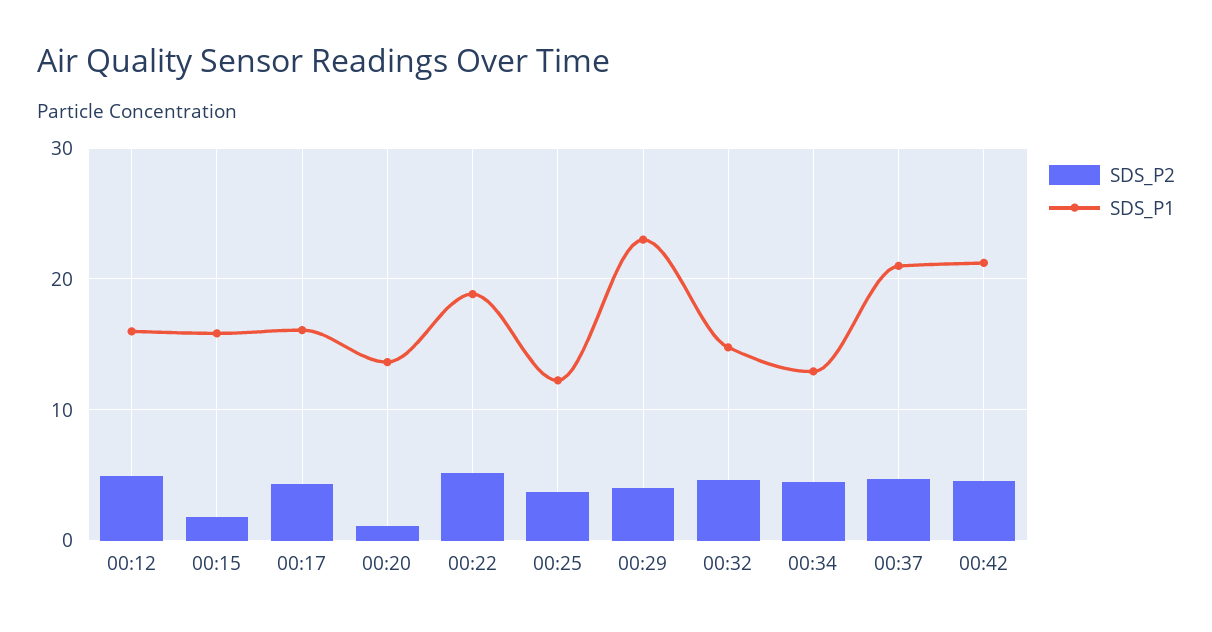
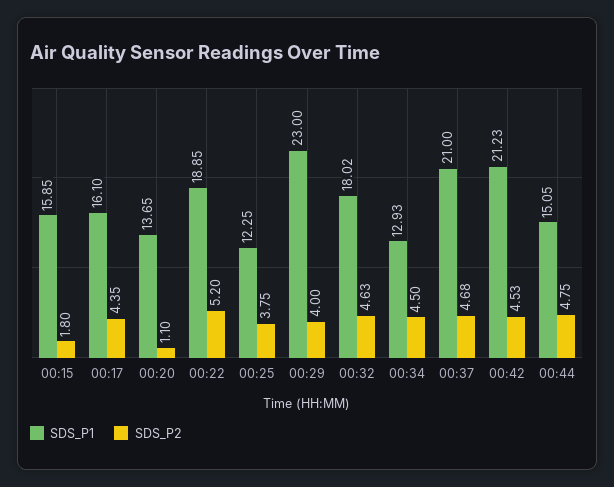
SDS_P2, 00:12: 5 -> none
SDS_P1, 00:12: 16 -> none
SDS_P1, 00:32: 15 -> 18.02
SDS_P1, 00:44: none -> 15.05
SDS_P2, 00:44: none -> 4.75

